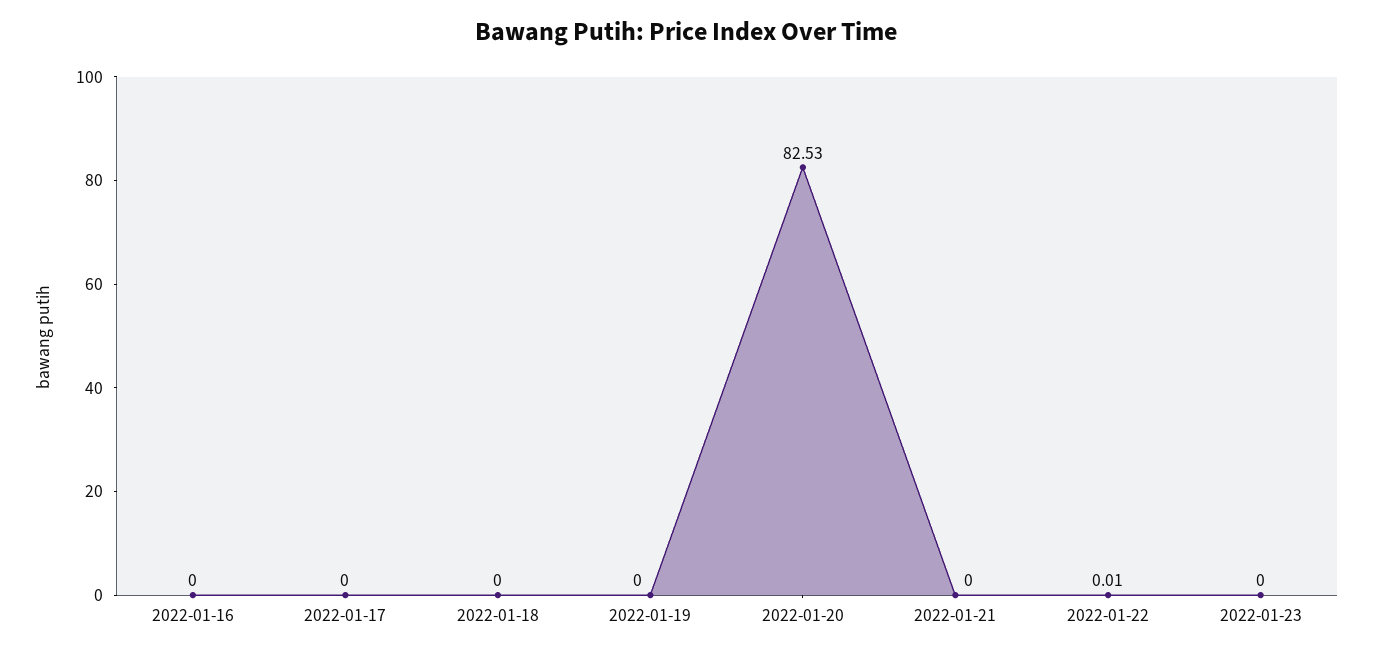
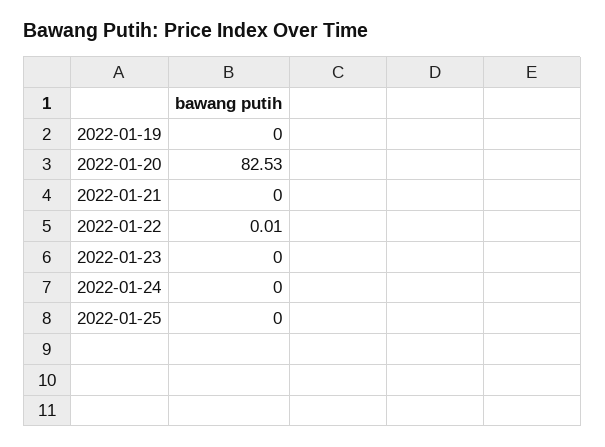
2022-01-16: 0 -> none
2022-01-17: 0 -> none
2022-01-18: 0 -> none
2022-01-24: none -> 0
2022-01-25: none -> 0

